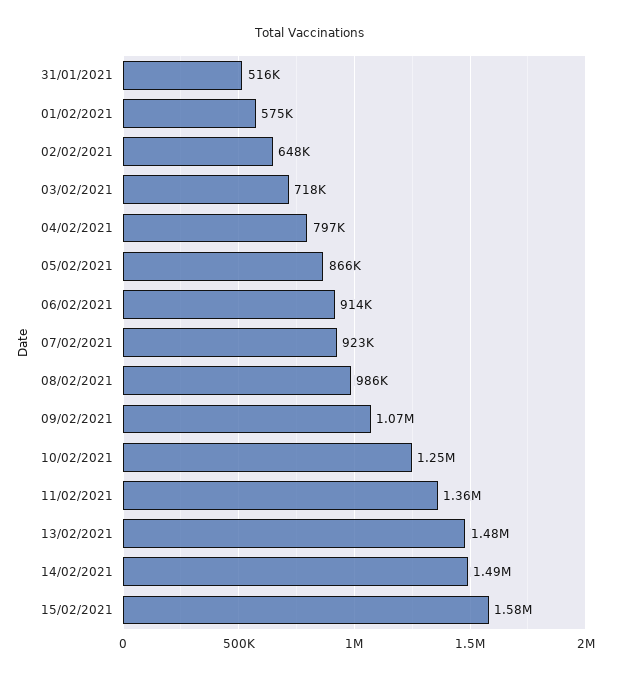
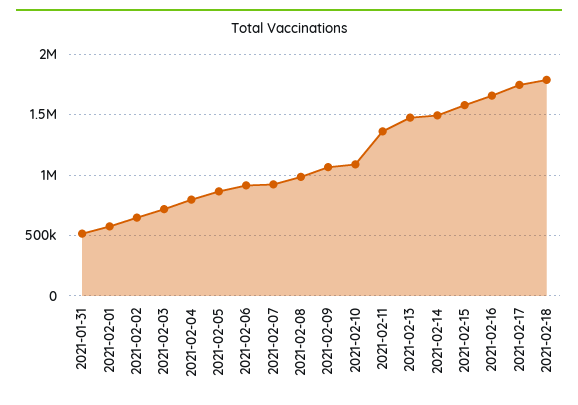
10/02/2021: 1250000 -> 1100000
2021-02-16: none -> 1650000
2021-02-17: none -> 1750000
2021-02-18: none -> 1800000

